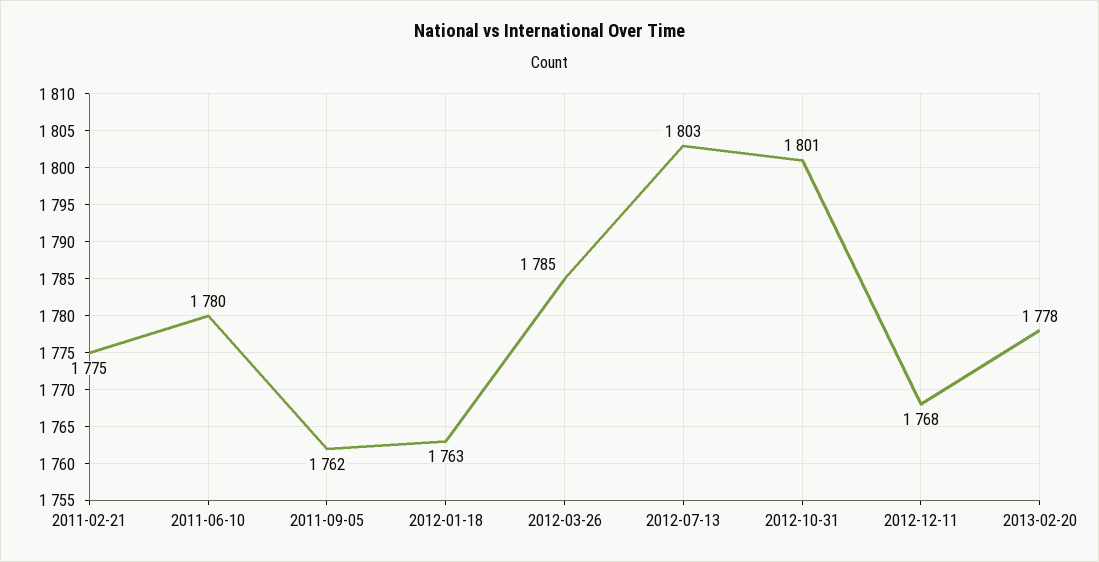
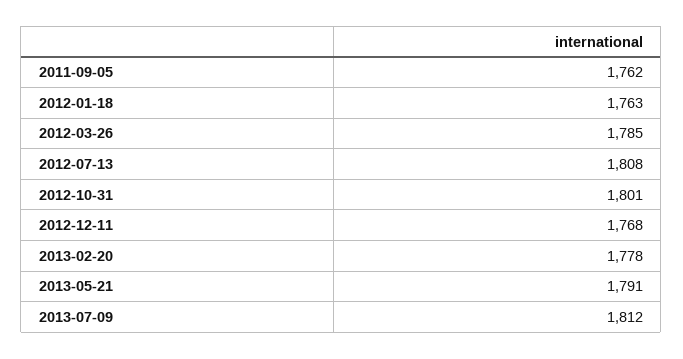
2011-02-21: 1775 -> none
2011-06-10: 1780 -> none
2012-07-13: 1803 -> 1808
2013-05-21: none -> 1791
2013-07-09: none -> 1812

